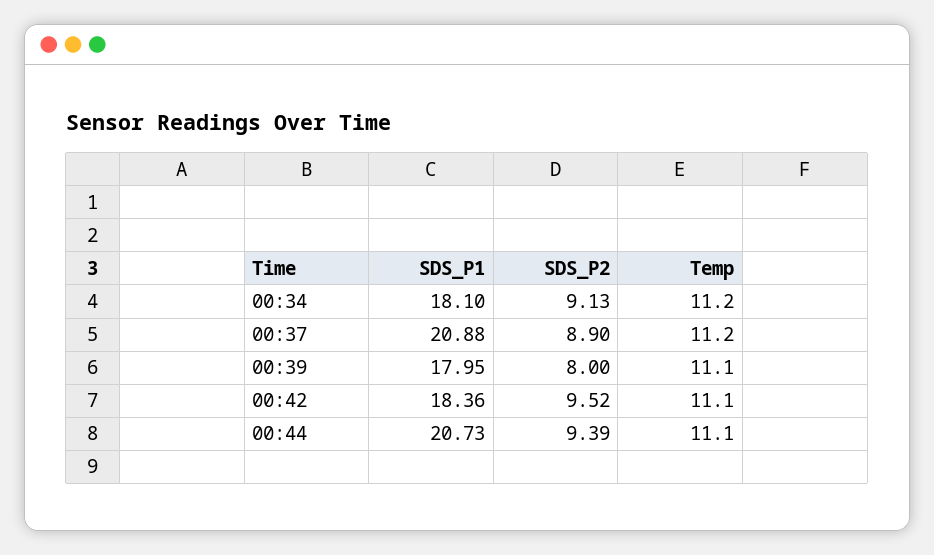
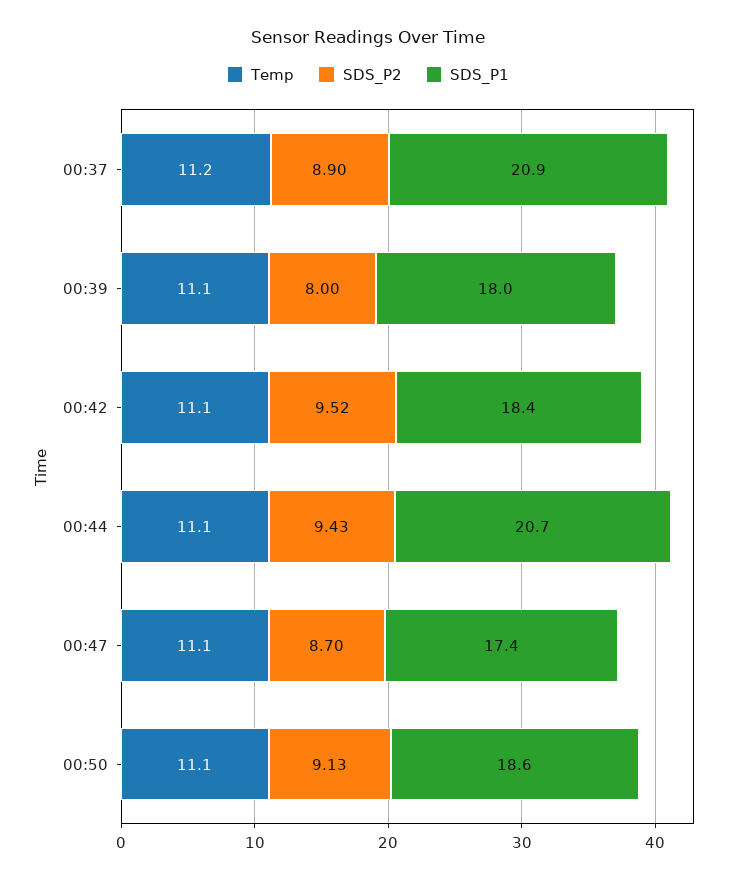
SDS_P1, 00:34: 18.1 -> none
SDS_P2, 00:34: 9.13 -> none
Temp, 00:34: 11.2 -> none
SDS_P2, 00:44: 9.39 -> 9.43
Temp, 00:47: none -> 11.1
SDS_P2, 00:47: none -> 8.7
SDS_P1, 00:47: none -> 17.4
Temp, 00:50: none -> 11.1
SDS_P2, 00:50: none -> 9.13
SDS_P1, 00:50: none -> 18.6

